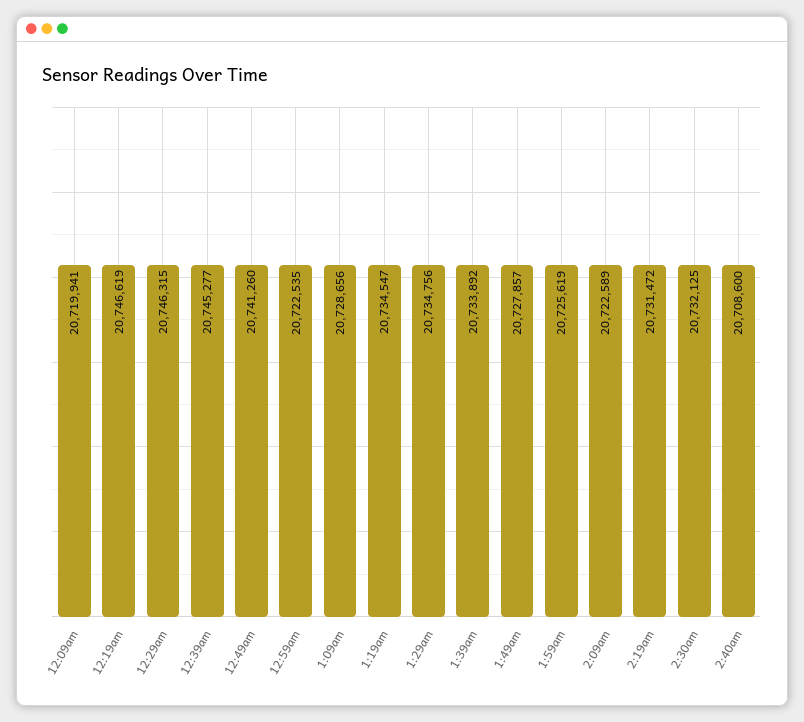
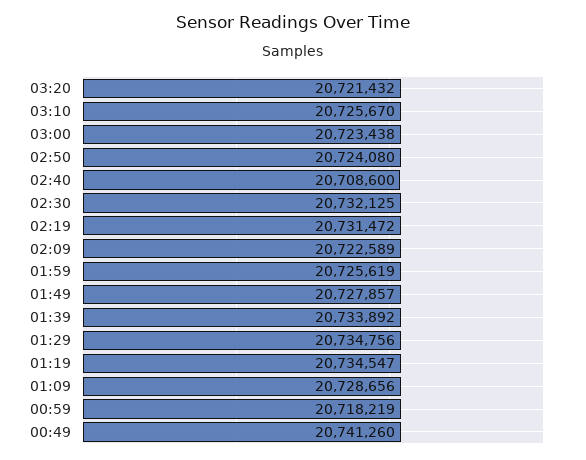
12:09am: 20719941 -> none
12:19am: 20746619 -> none
12:29am: 20746315 -> none
12:39am: 20745277 -> none
12:59am: 20722535 -> 20718219
03:20: none -> 20721432
03:10: none -> 20725670
03:00: none -> 20723438
02:50: none -> 20724080

